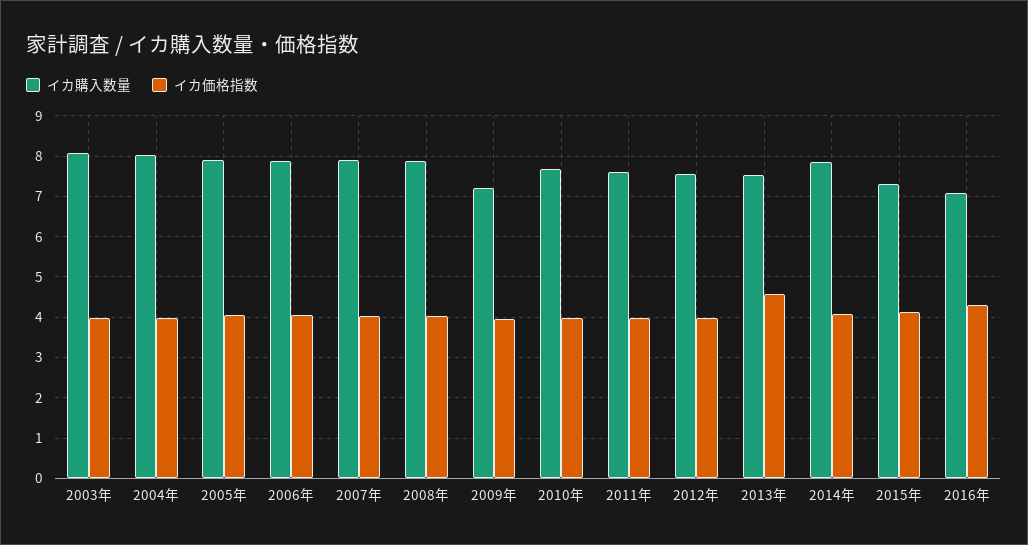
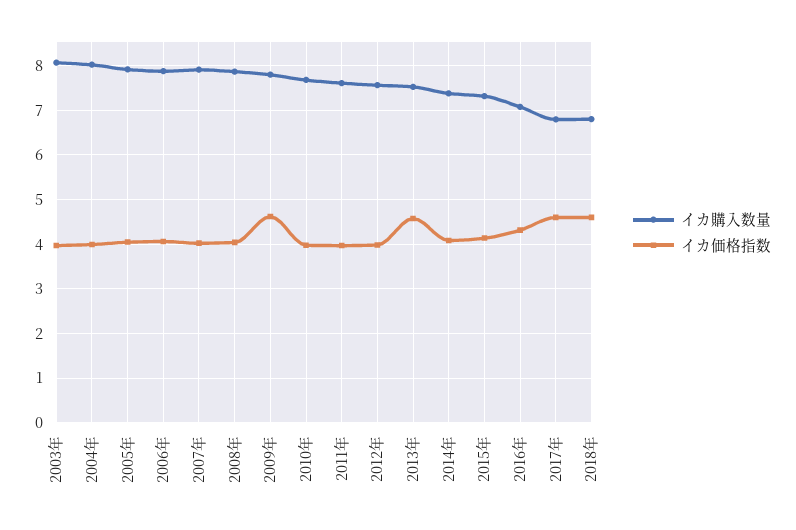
イカ購入数量, 2009年: 7.2 -> 7.8
イカ価格指数, 2009年: 4 -> 4.6
イカ購入数量, 2014年: 7.8 -> 7.4
イカ購入数量, 2017年: none -> 6.8
イカ価格指数, 2017年: none -> 4.6
イカ購入数量, 2018年: none -> 6.8
イカ価格指数, 2018年: none -> 4.6

